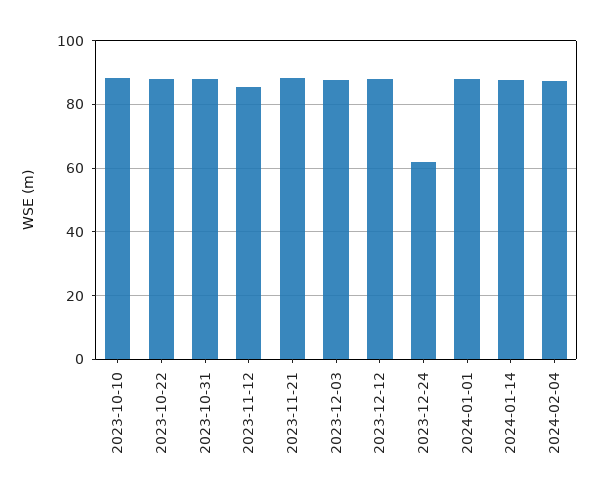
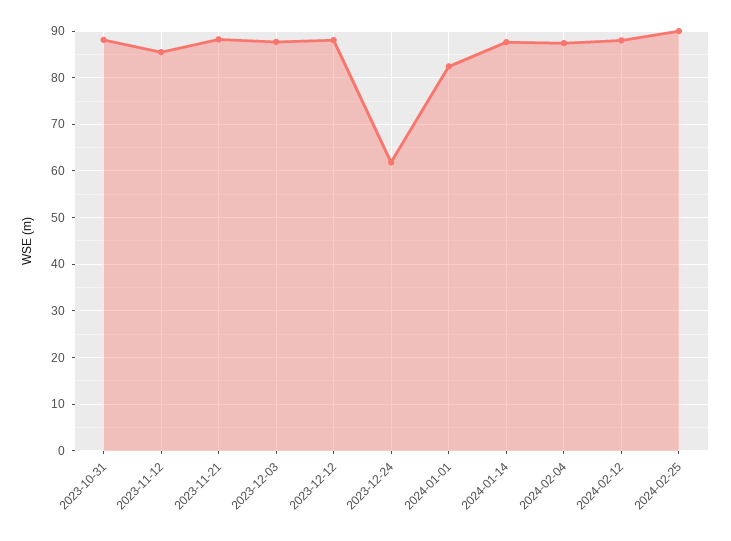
2023-10-10: 88 -> none
2023-10-22: 88 -> none
2024-01-01: 88 -> 82
2024-02-12: none -> 88
2024-02-25: none -> 90

